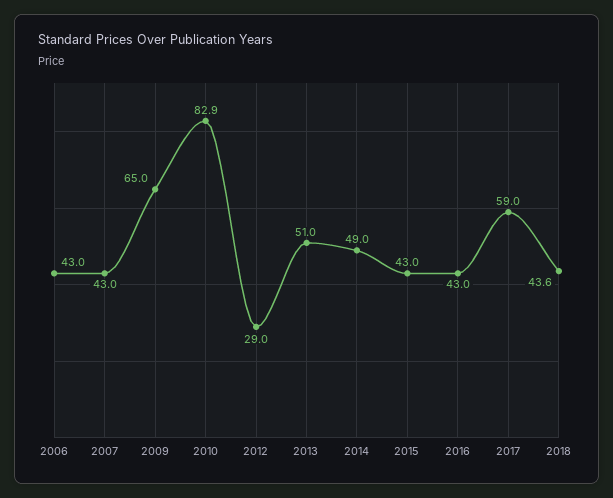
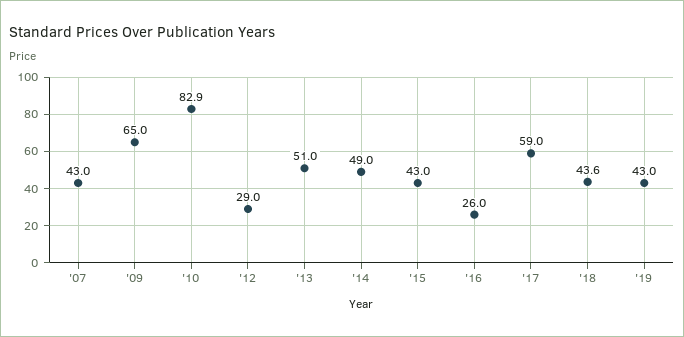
2006: 43 -> none
2016: 43 -> 26
'19: none -> 43

